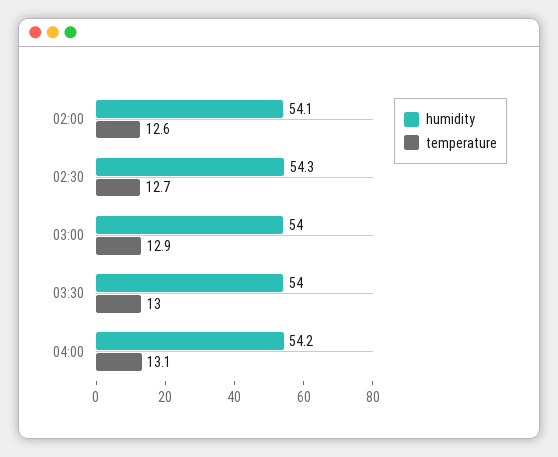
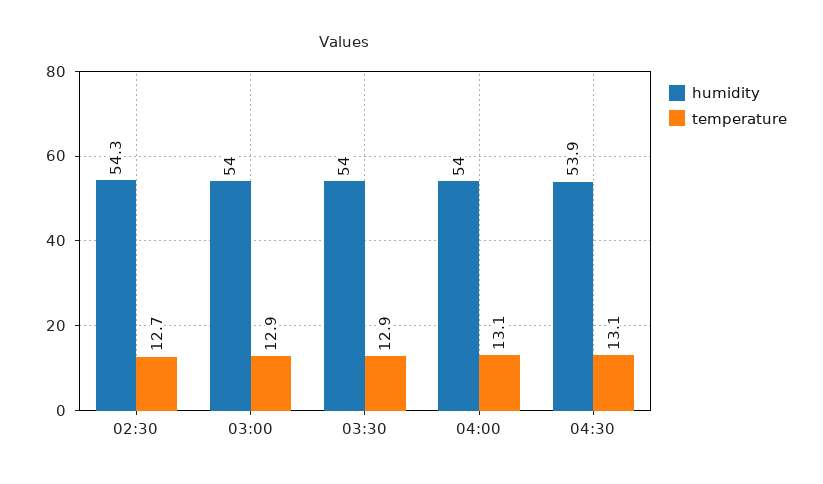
humidity, 02:00: 54.1 -> none
temperature, 02:00: 12.6 -> none
temperature, 03:30: 13 -> 12.9
humidity, 04:00: 54.2 -> 54
humidity, 04:30: none -> 53.9
temperature, 04:30: none -> 13.1

